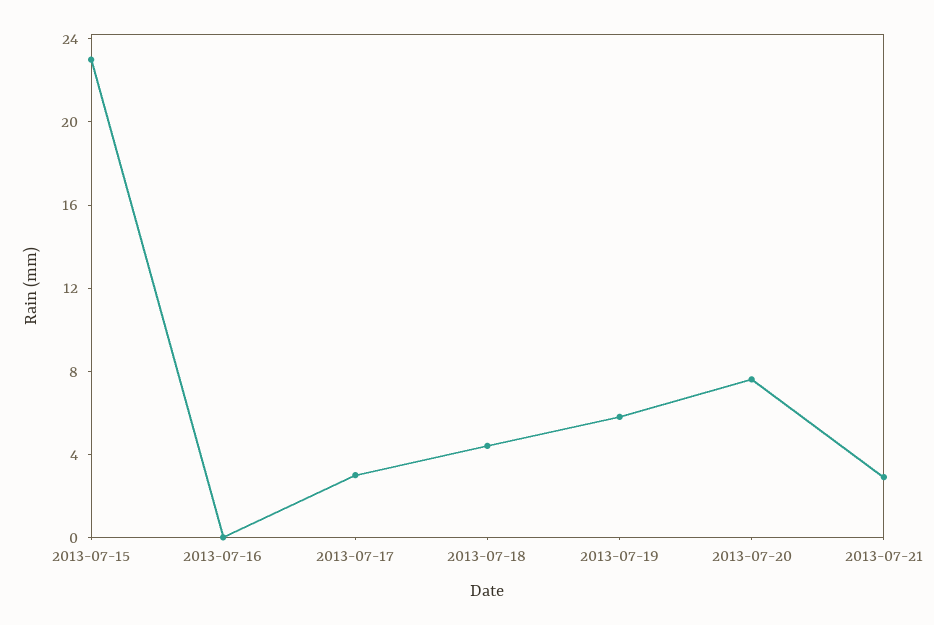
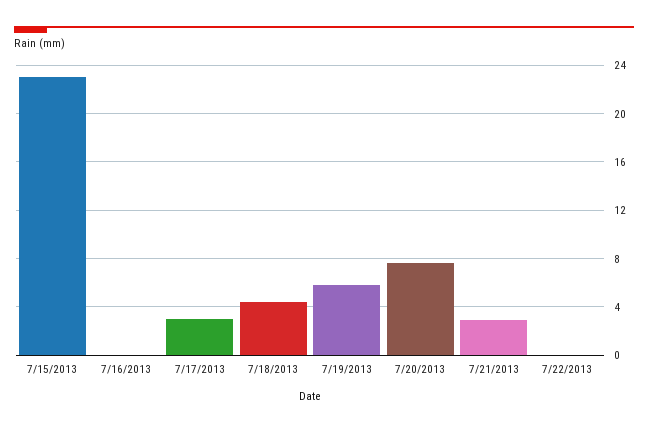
7/22/2013: none -> 0

